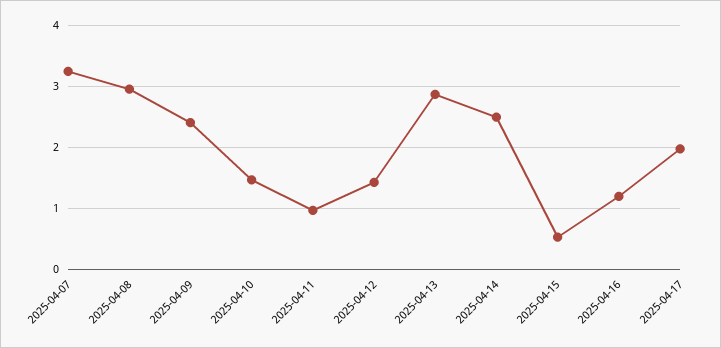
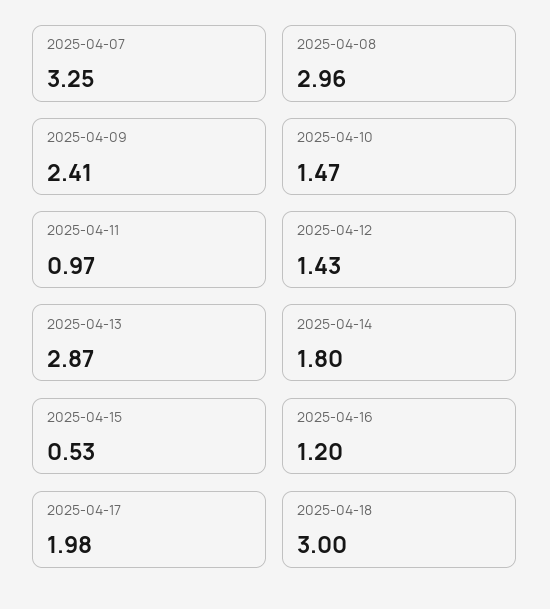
2025-04-14: 2.5 -> 1.8
2025-04-18: none -> 3

